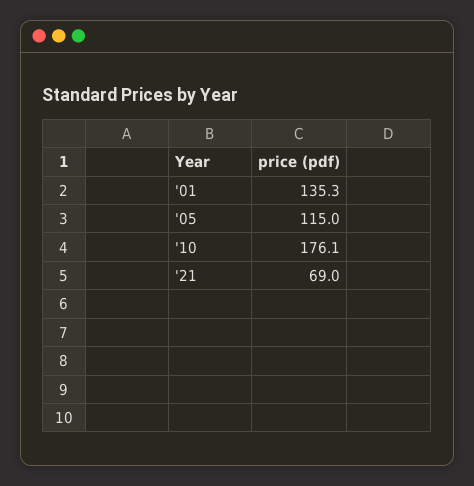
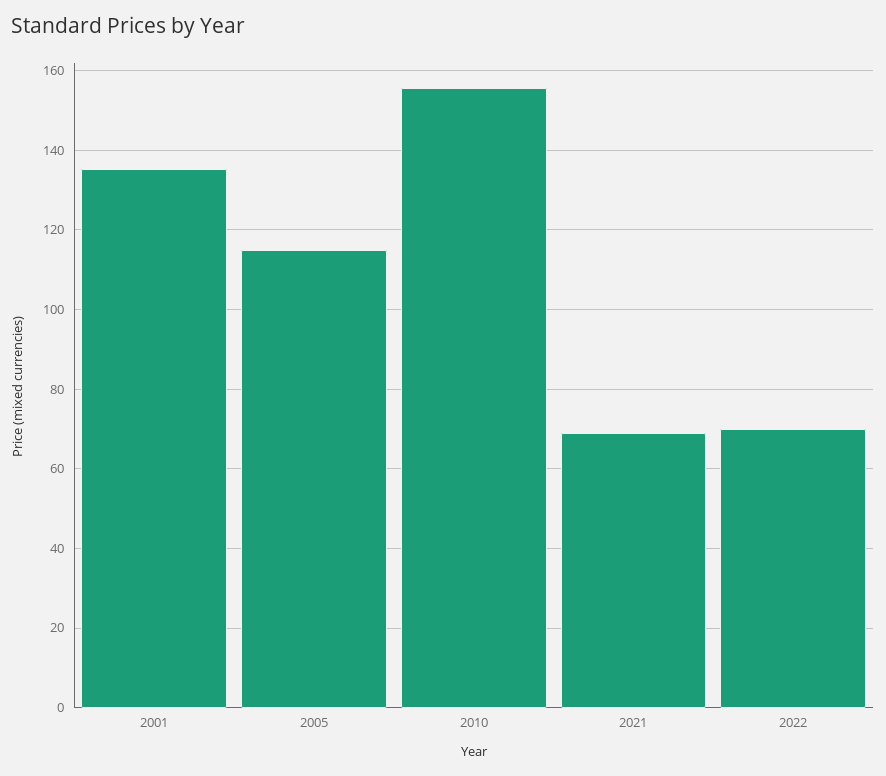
'10: 176.1 -> 156
2022: none -> 70

